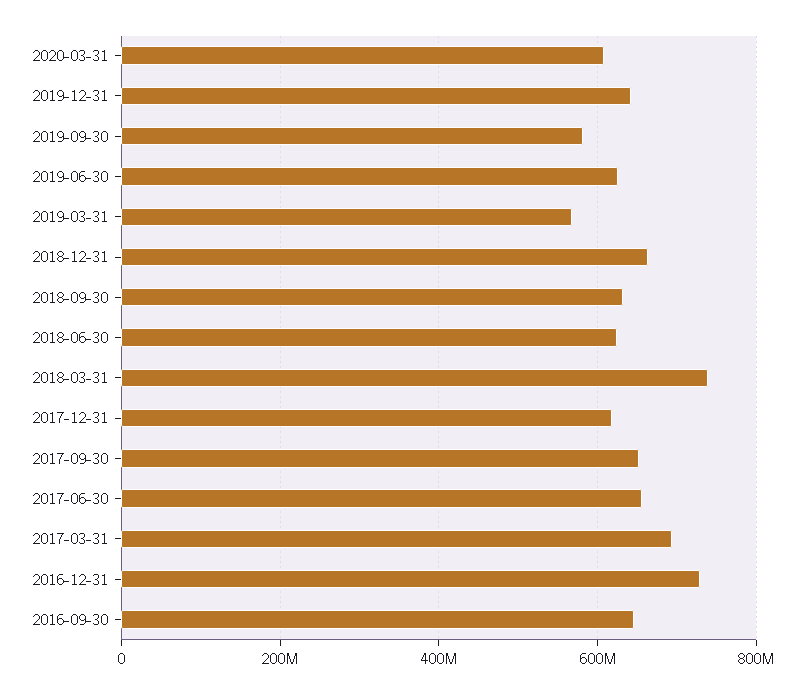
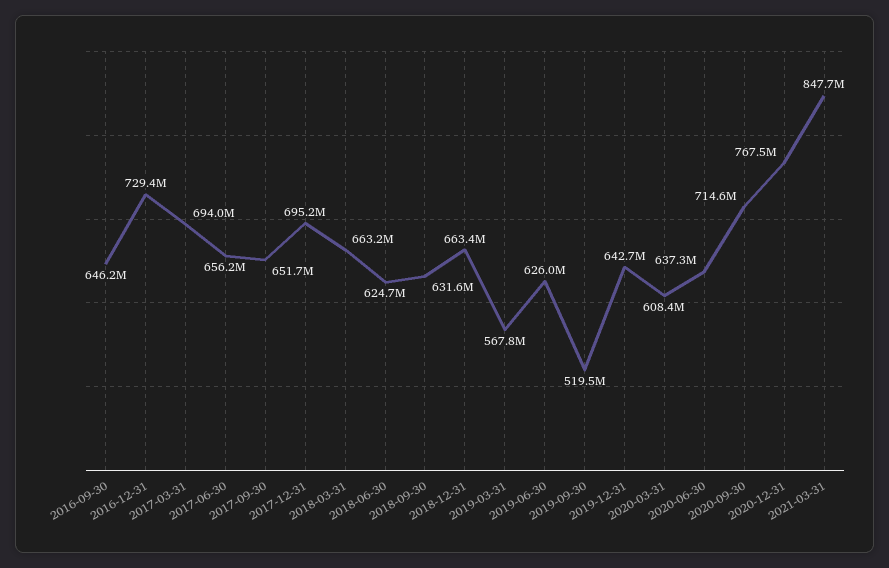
2019-09-30: 580000000 -> 519500000
2018-03-31: 740000000 -> 663200000
2017-12-31: 620000000 -> 695200000
2020-06-30: none -> 637300000
2020-09-30: none -> 714600000
2020-12-31: none -> 767500000
2021-03-31: none -> 847700000

